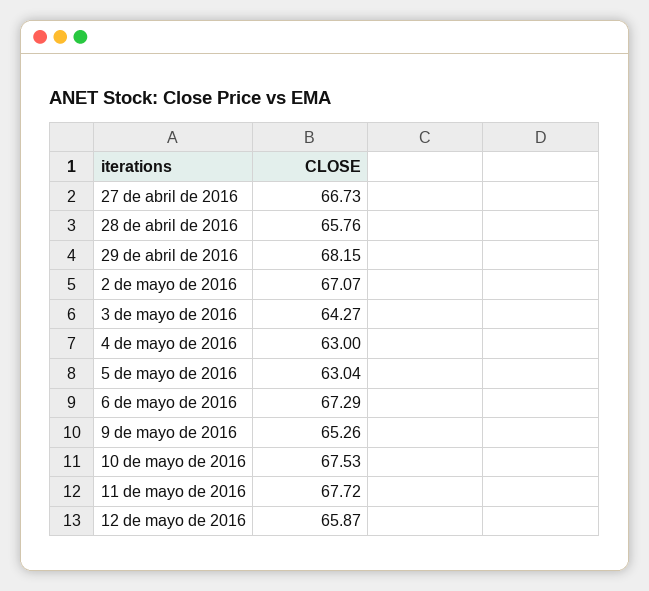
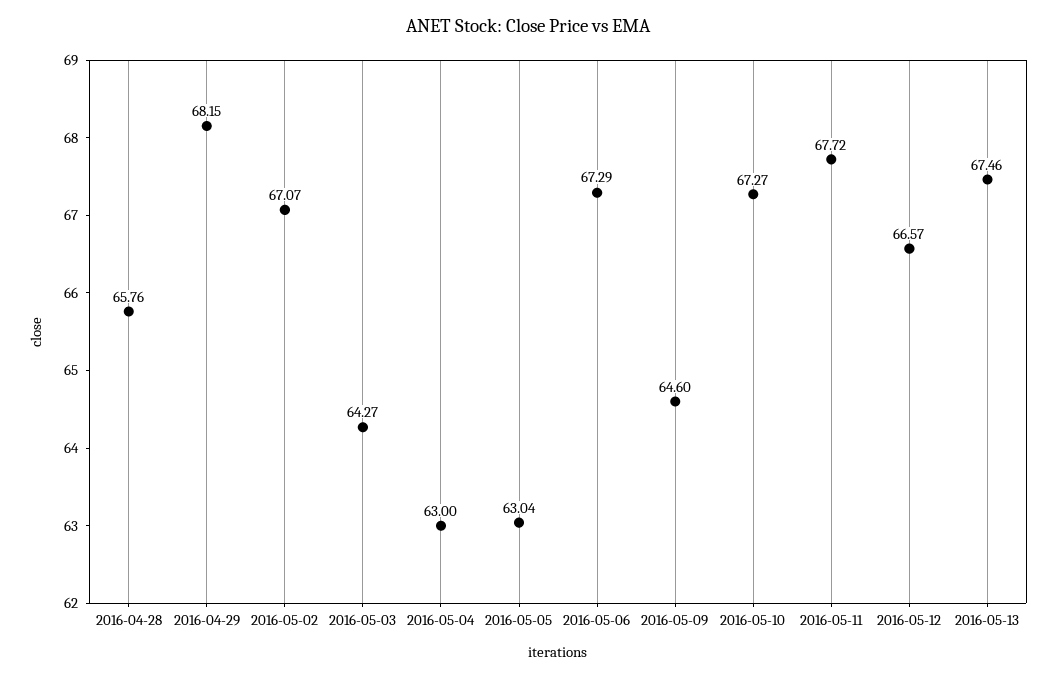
27 de abril de 2016: 66.73 -> none
9 de mayo de 2016: 65.26 -> 64.6
10 de mayo de 2016: 67.53 -> 67.27
12 de mayo de 2016: 65.87 -> 66.57
2016-05-13: none -> 67.46

